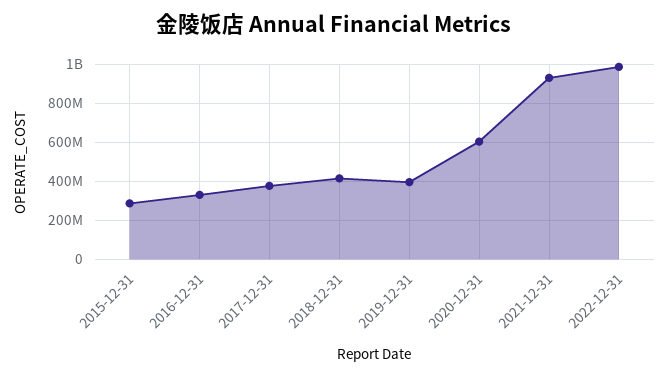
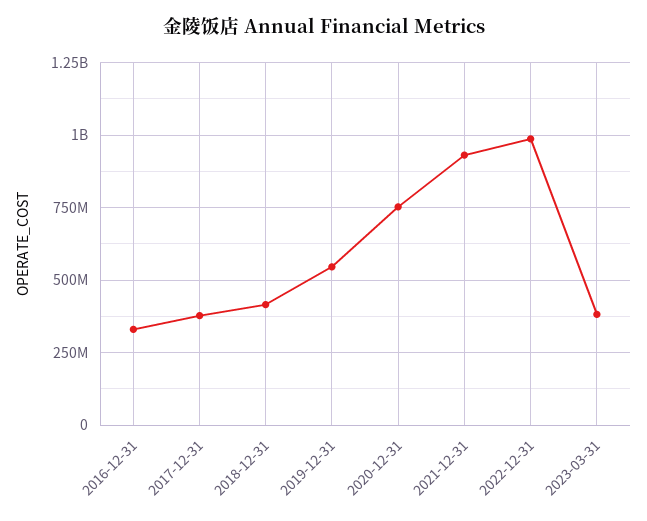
2015-12-31: 300000000 -> none
2019-12-31: 400000000 -> 550000000
2020-12-31: 600000000 -> 750000000
2023-03-31: none -> 375000000

